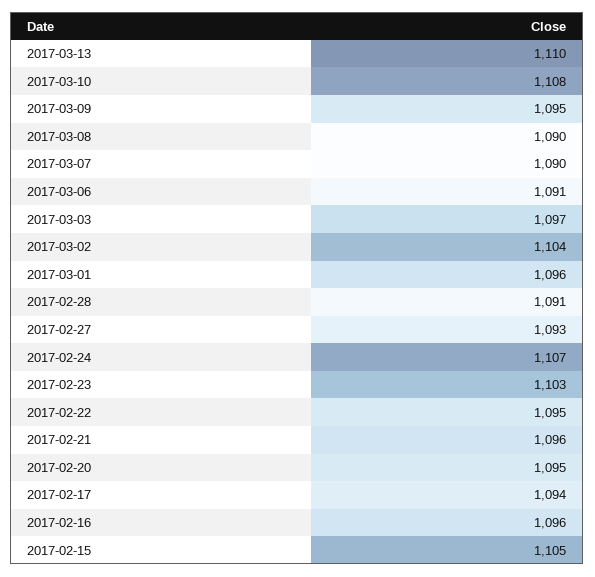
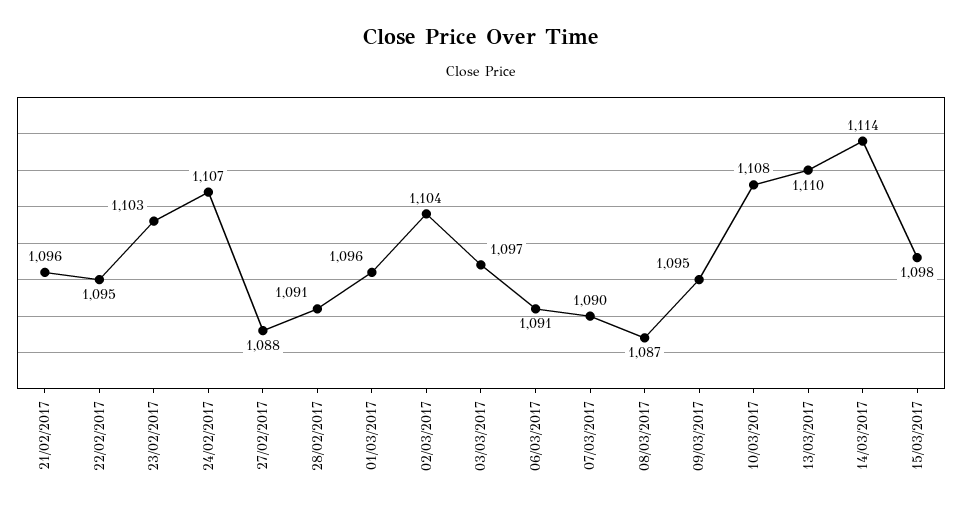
2017-03-08: 1090 -> 1087
2017-02-27: 1093 -> 1088
2017-02-20: 1095 -> none
2017-02-17: 1094 -> none
2017-02-16: 1096 -> none
2017-02-15: 1105 -> none
14/03/2017: none -> 1114
15/03/2017: none -> 1098

